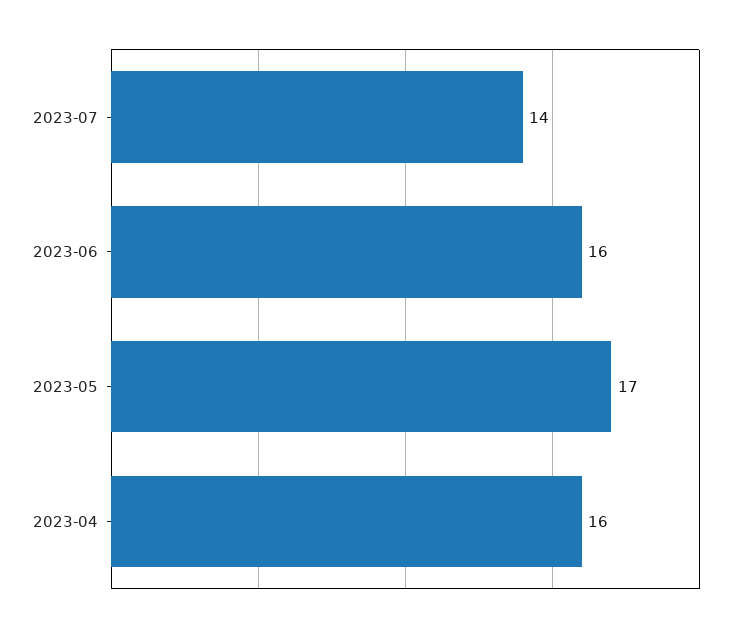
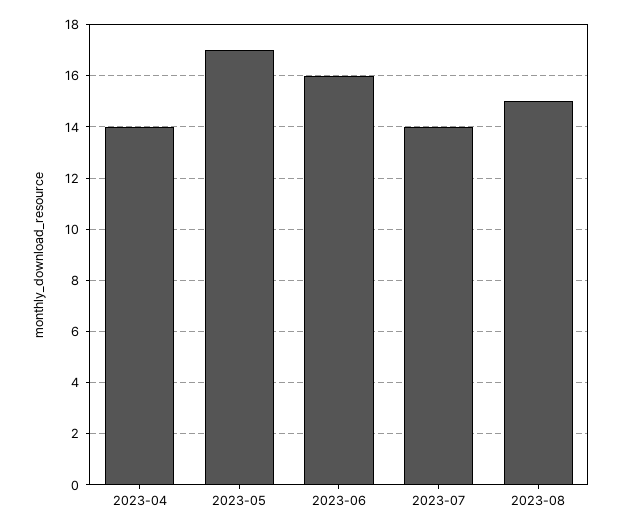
2023-04: 16 -> 14
2023-08: none -> 15

